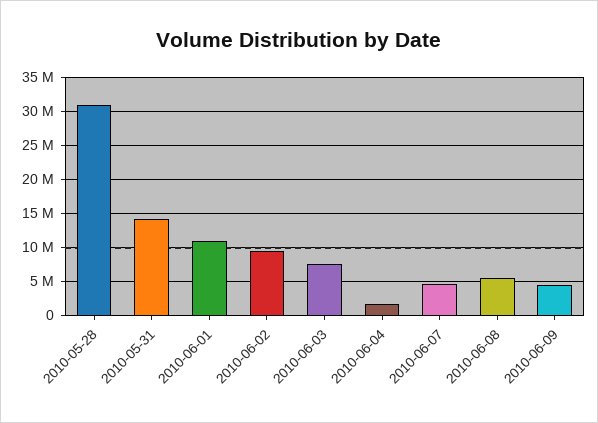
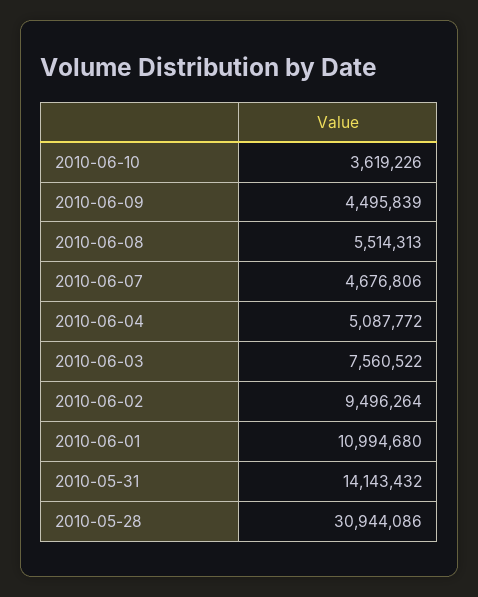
2010-06-04: 2000000 -> 5087772
2010-06-10: none -> 3619226

